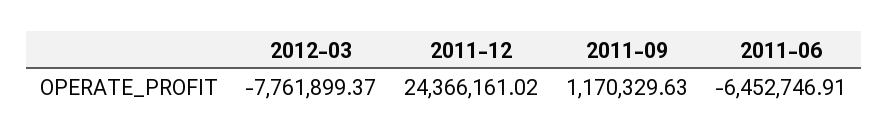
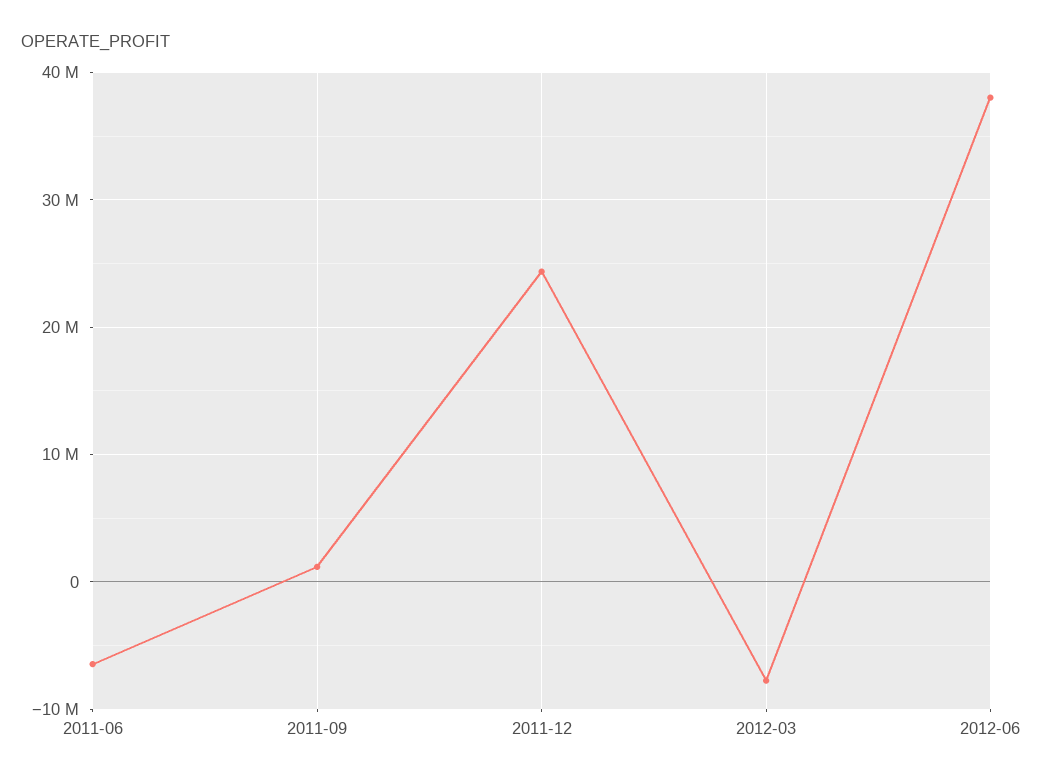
2012-06: none -> 38000000

